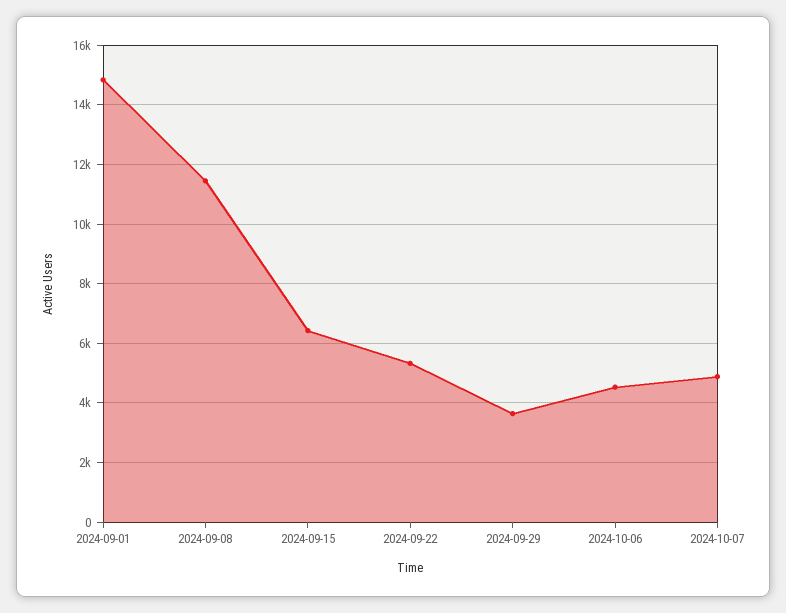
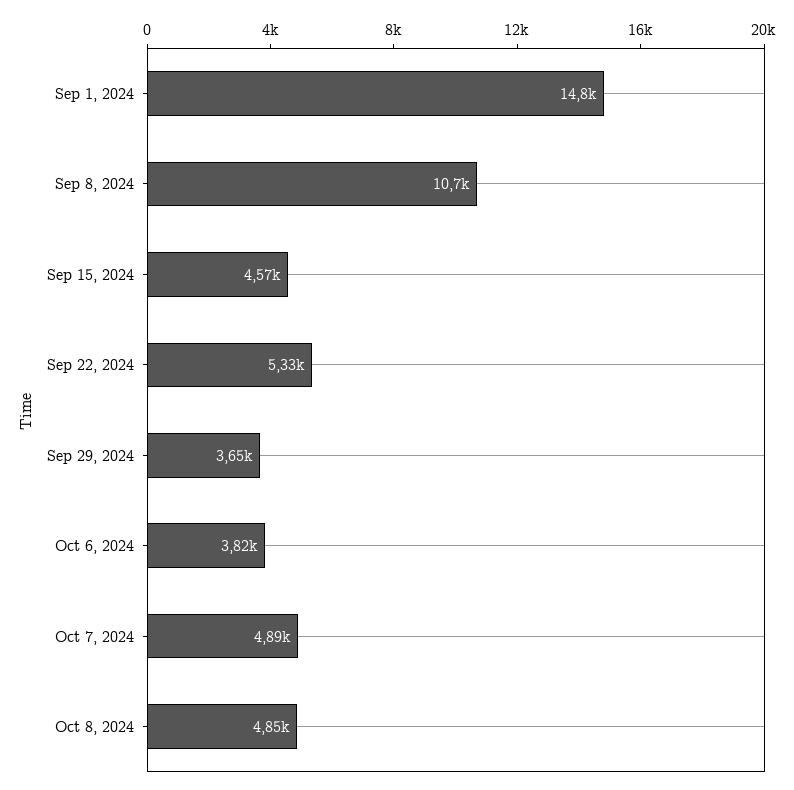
2024-09-08: 11500 -> 10700
2024-09-15: 6500 -> 4570
2024-10-06: 4500 -> 3820
Oct 8, 2024: none -> 4850

